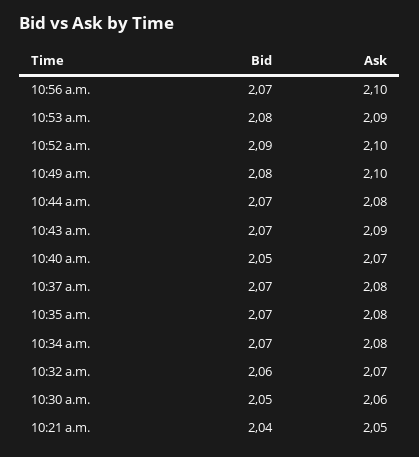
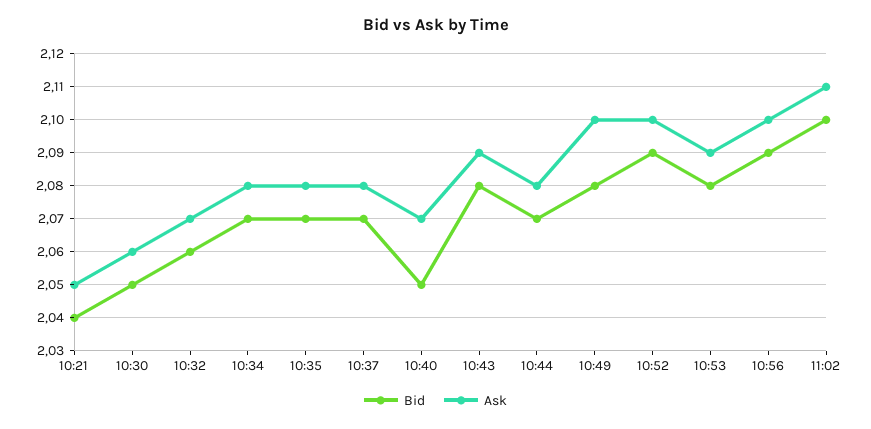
Bid, 10:56 a.m.: 2.07 -> 2.09
Bid, 10:43 a.m.: 2.07 -> 2.08
Bid, 11:02: none -> 2.1
Ask, 11:02: none -> 2.11

